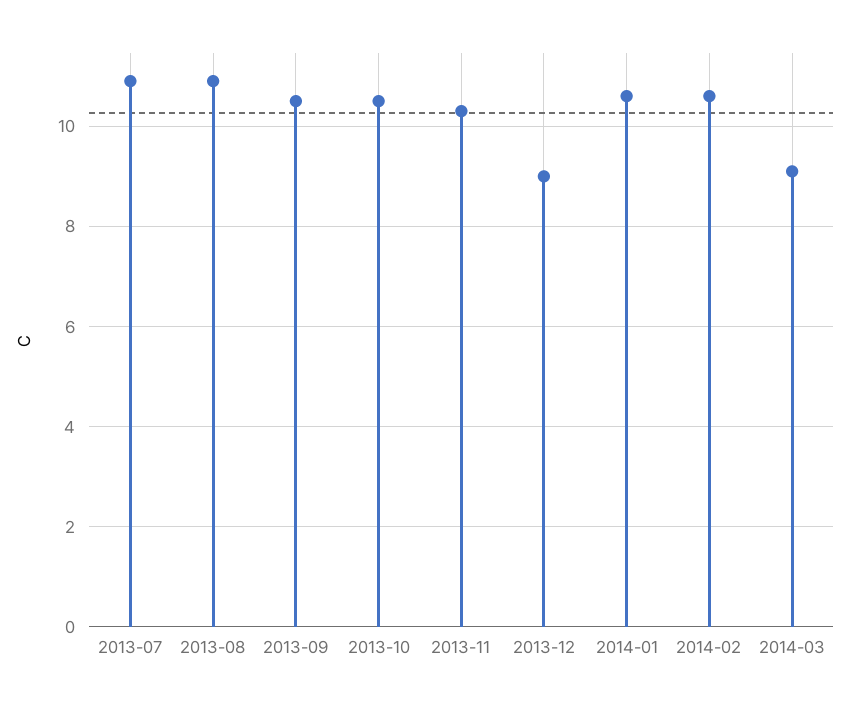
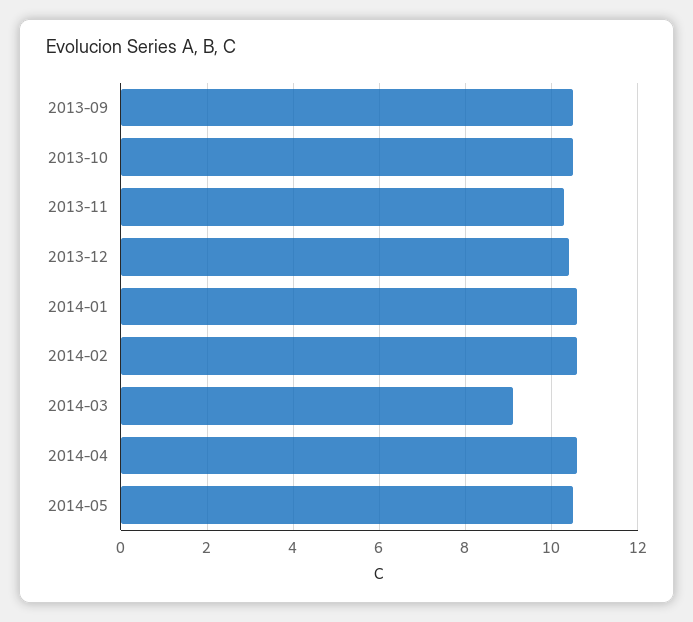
2013-07: 11 -> none
2013-08: 11 -> none
2013-12: 9 -> 10.5
2014-04: none -> 10.5
2014-05: none -> 10.5

